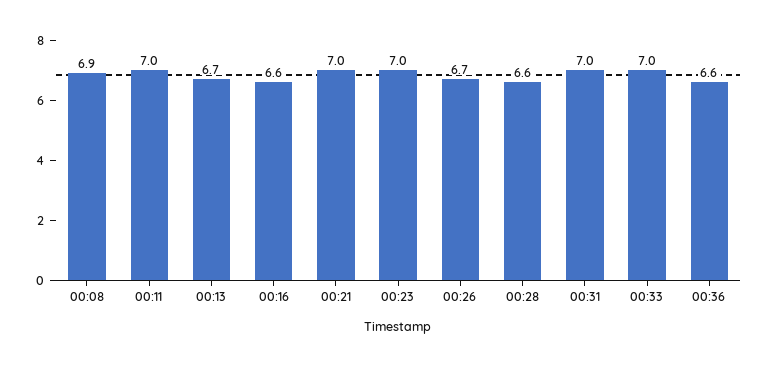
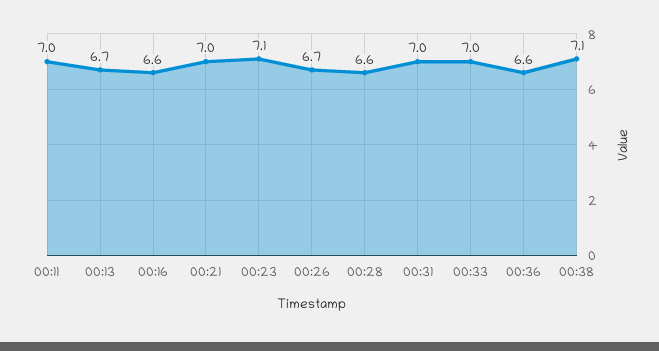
00:08: 6.9 -> none
00:23: 7 -> 7.1
00:38: none -> 7.1

